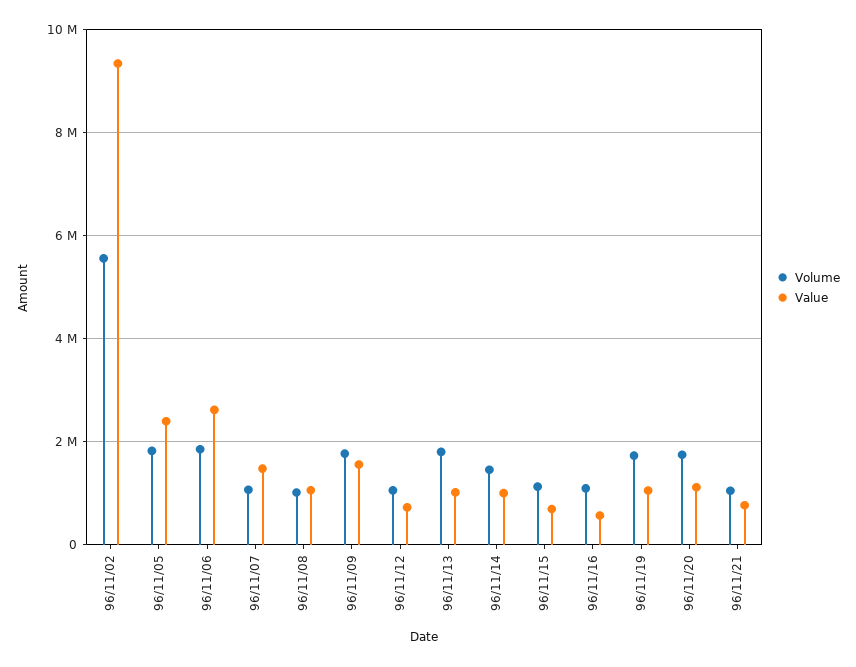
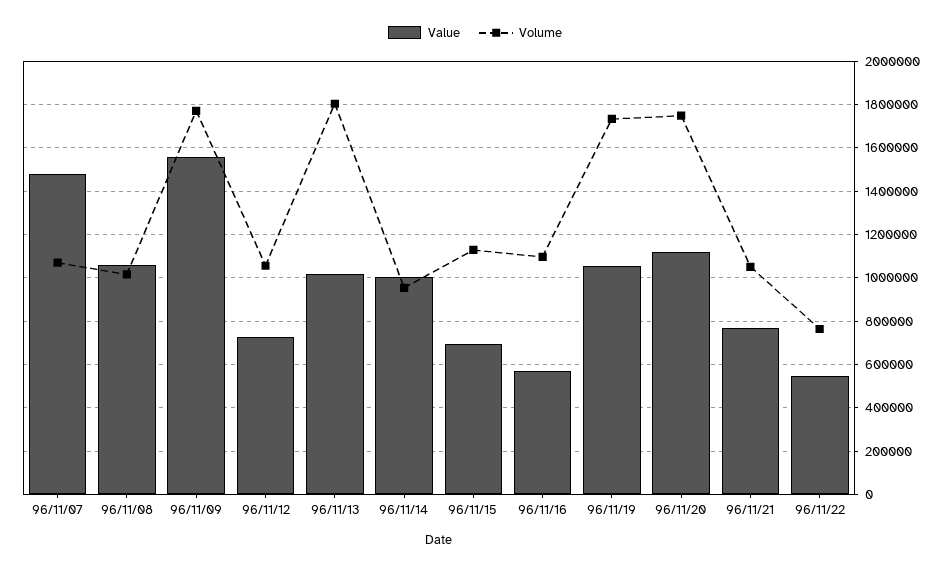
Volume, 96/11/02: 5600000 -> none
Value, 96/11/02: 9400000 -> none
Volume, 96/11/05: 1800000 -> none
Value, 96/11/05: 2400000 -> none
Volume, 96/11/06: 1800000 -> none
Value, 96/11/06: 2600000 -> none
Volume, 96/11/14: 1400000 -> 950000
Value, 96/11/22: none -> 550000
Volume, 96/11/22: none -> 750000

